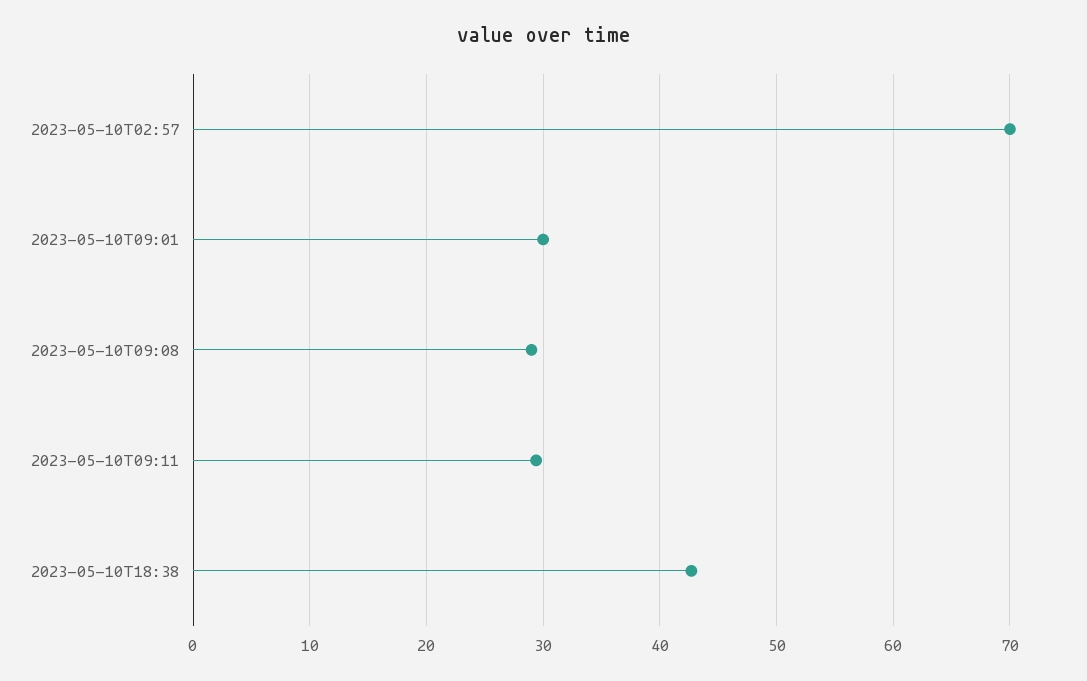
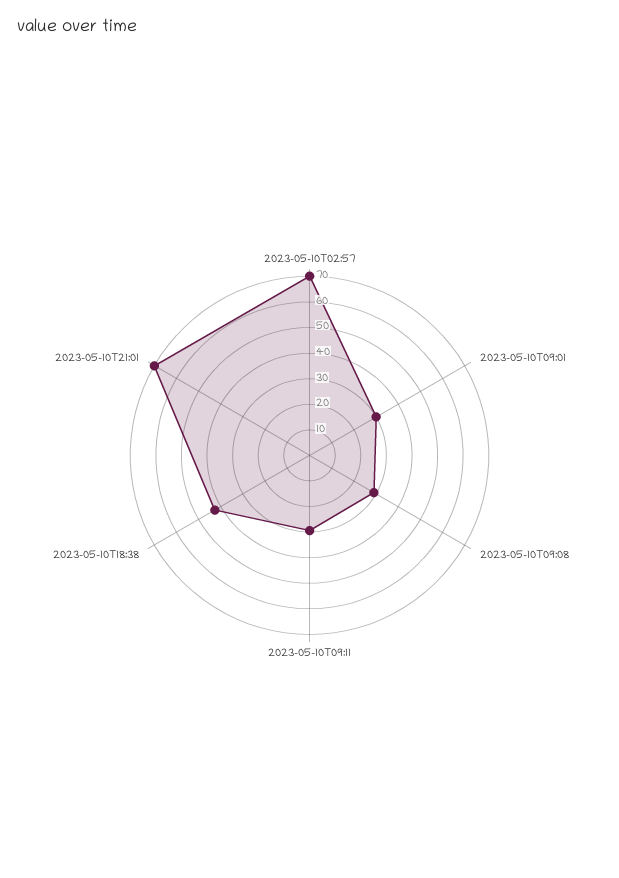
2023-05-10T21:01: none -> 70

